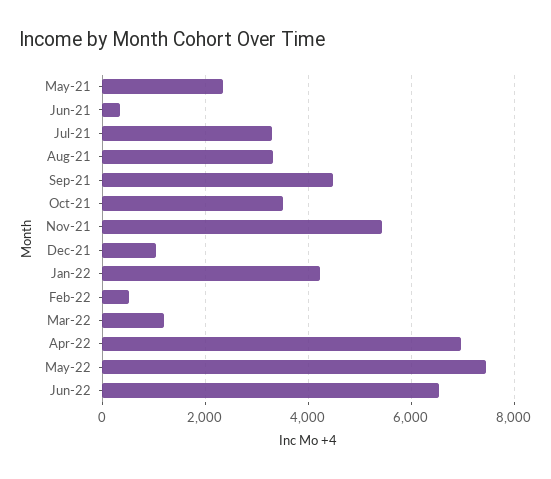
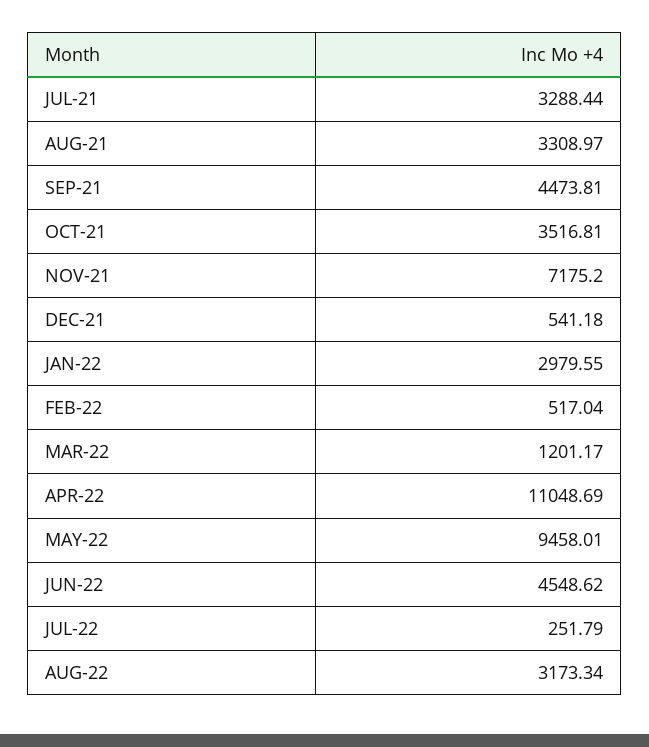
May-21: 2400 -> none
Jun-21: 400 -> none
Nov-21: 5400 -> 7175.2
Dec-21: 1000 -> 541.18
Jan-22: 4200 -> 2979.55
Apr-22: 7000 -> 11048.69
May-22: 7400 -> 9458.01
Jun-22: 6600 -> 4548.62
JUL-22: none -> 251.79
AUG-22: none -> 3173.34

